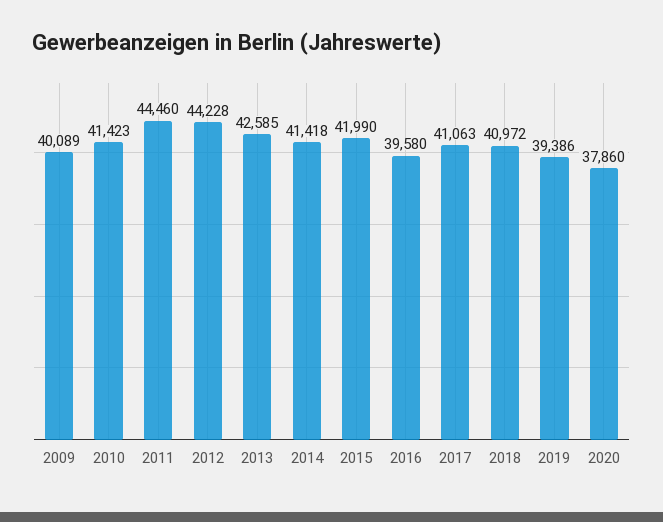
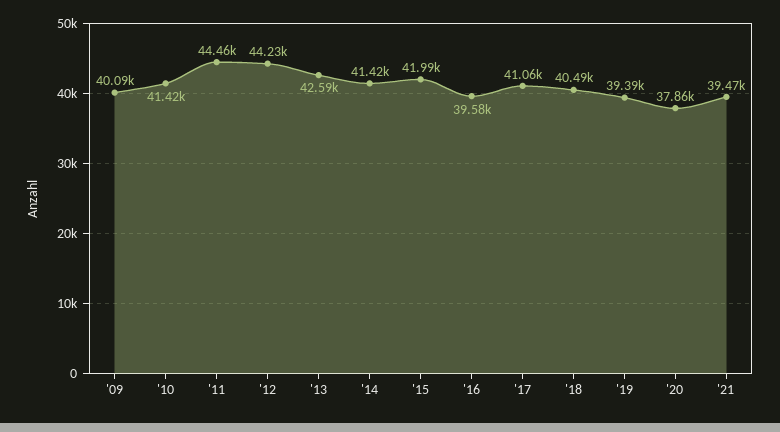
2018: 40972 -> 40490
'21: none -> 39470

